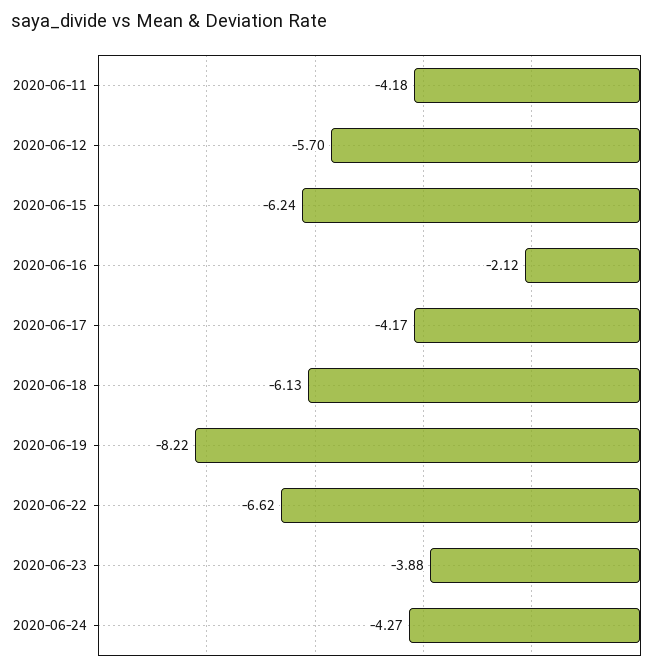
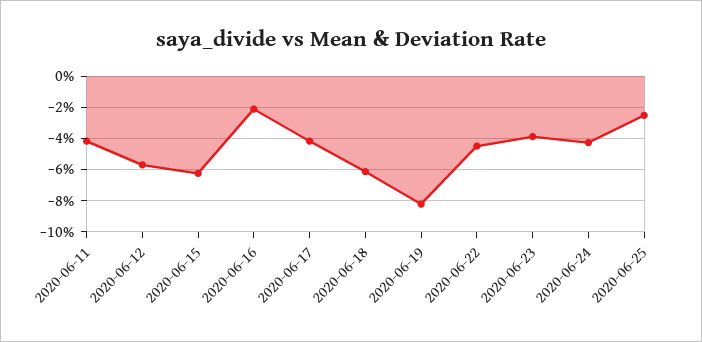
2020-06-22: -6.62 -> -4.5
2020-06-25: none -> -2.5

